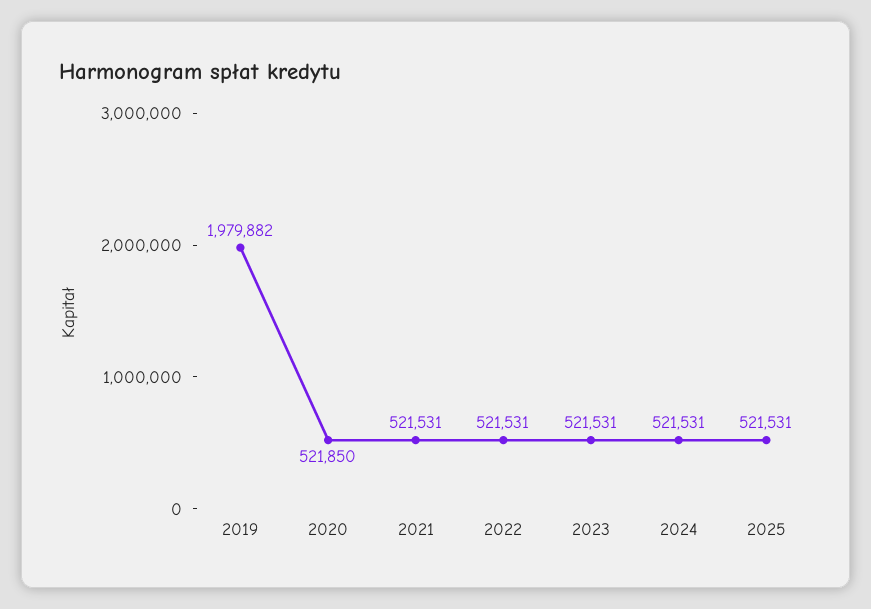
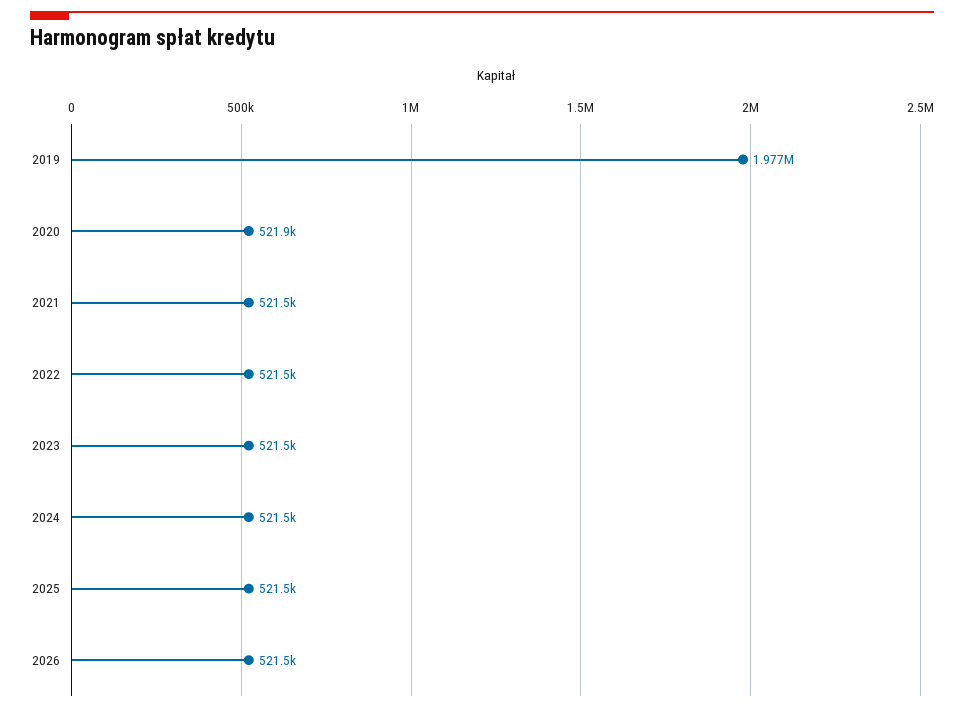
2019: 1979882 -> 1977000
2026: none -> 521500

